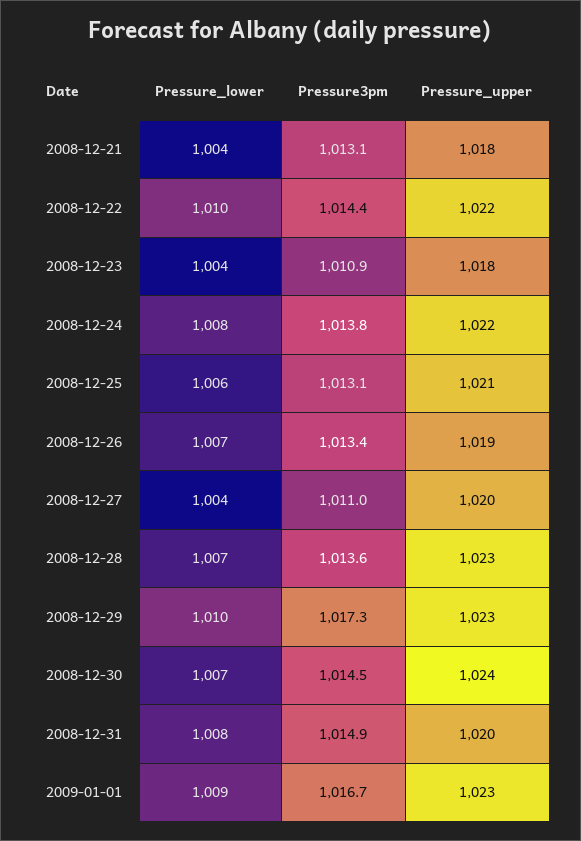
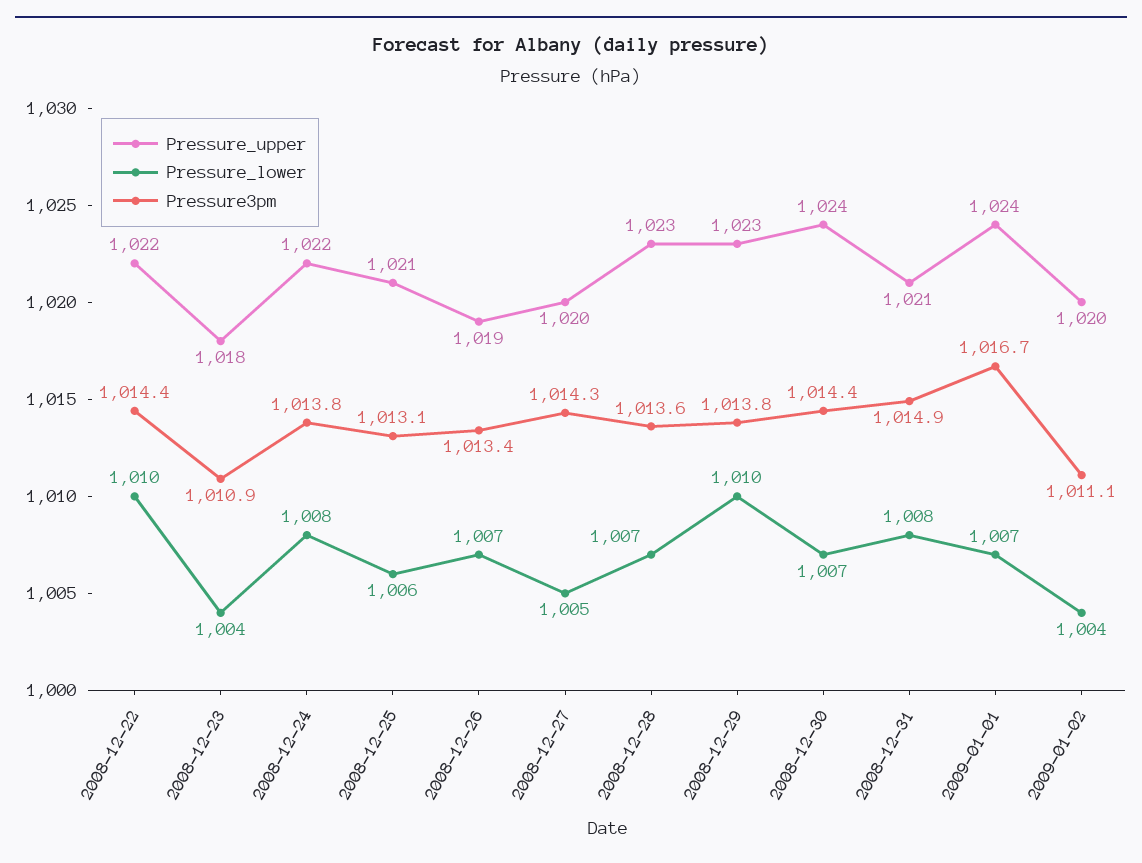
Pressure_lower, 2008-12-21: 1004 -> none
Pressure3pm, 2008-12-21: 1013.1 -> none
Pressure_upper, 2008-12-21: 1018 -> none
Pressure_lower, 2008-12-27: 1004 -> 1005
Pressure3pm, 2008-12-27: 1011 -> 1014.3
Pressure3pm, 2008-12-29: 1017.3 -> 1013.8
Pressure3pm, 2008-12-30: 1014.5 -> 1014.4
Pressure_upper, 2008-12-31: 1020 -> 1021
Pressure_lower, 2009-01-01: 1009 -> 1007
Pressure_upper, 2009-01-01: 1023 -> 1024
Pressure_upper, 2009-01-02: none -> 1020
Pressure_lower, 2009-01-02: none -> 1004
Pressure3pm, 2009-01-02: none -> 1011.1

